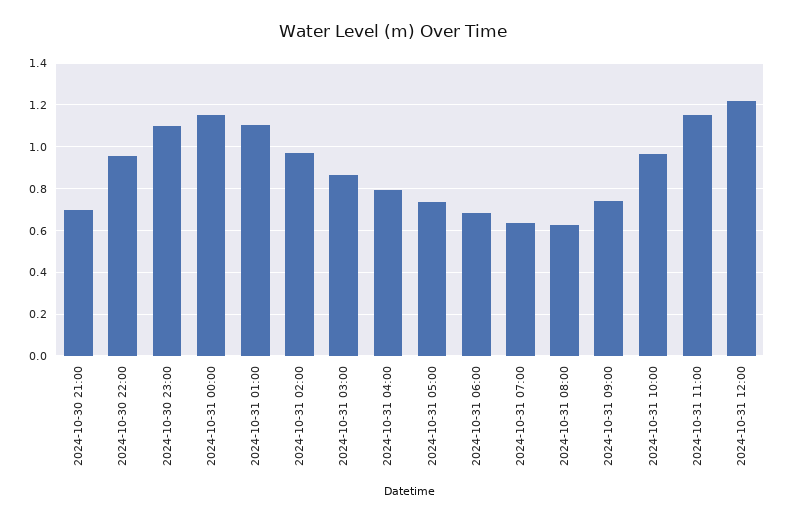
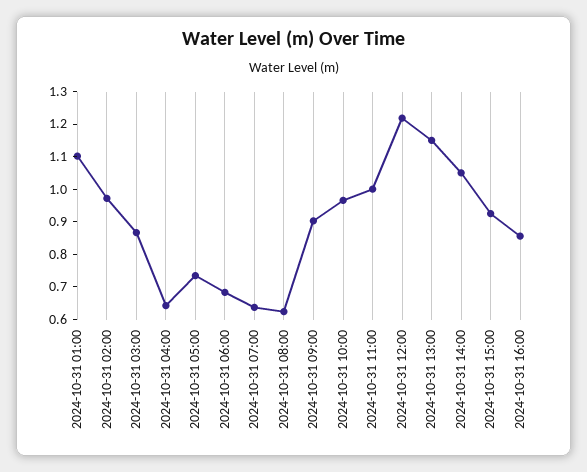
2024-10-30 21:00: 0.7 -> none
2024-10-30 22:00: 0.95 -> none
2024-10-30 23:00: 1.1 -> none
2024-10-31 00:00: 1.15 -> none
2024-10-31 04:00: 0.8 -> 0.65
2024-10-31 09:00: 0.75 -> 0.9
2024-10-31 11:00: 1.15 -> 1
2024-10-31 13:00: none -> 1.15
2024-10-31 14:00: none -> 1.05
2024-10-31 15:00: none -> 0.925
2024-10-31 16:00: none -> 0.85

